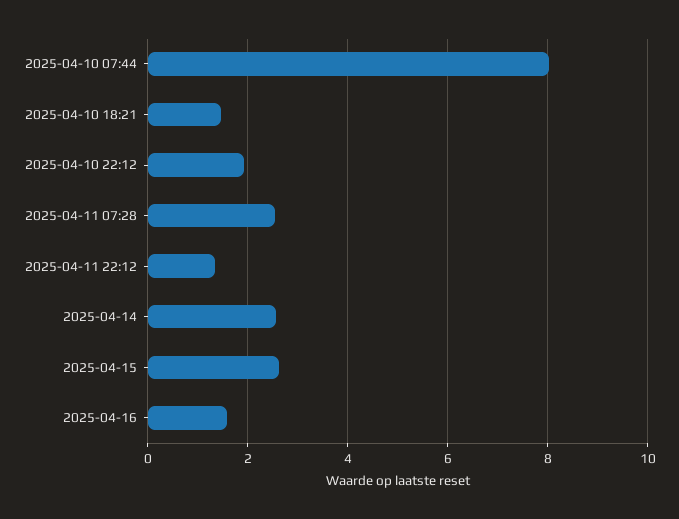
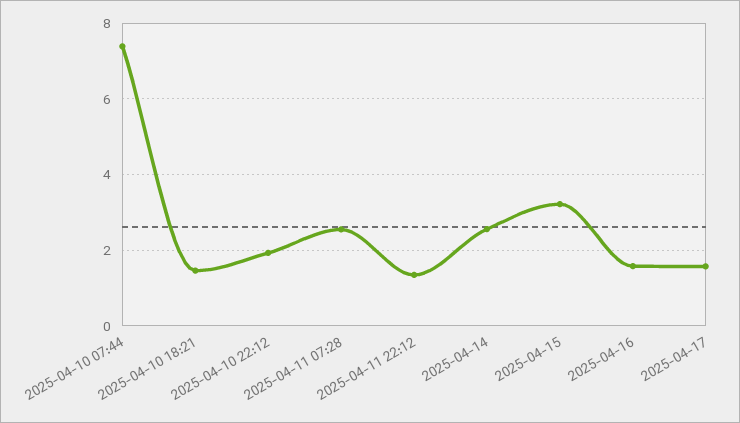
2025-04-10 07:44: 8 -> 7.4
2025-04-15: 2.6 -> 3.2
2025-04-17: none -> 1.6

